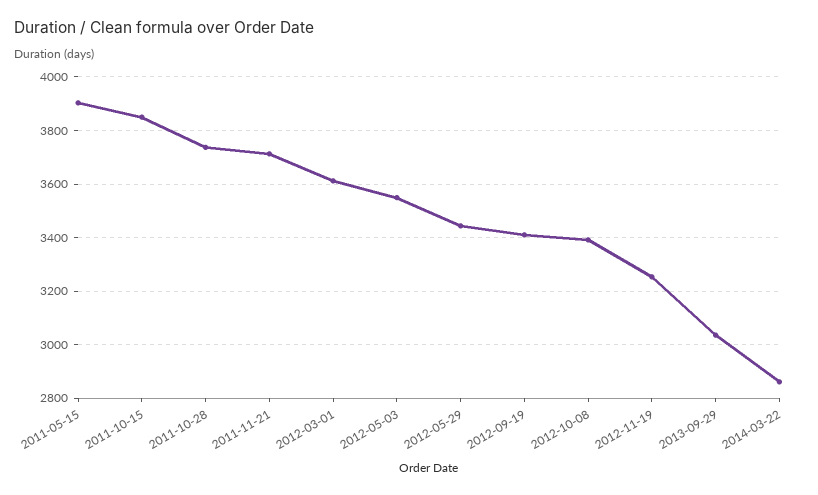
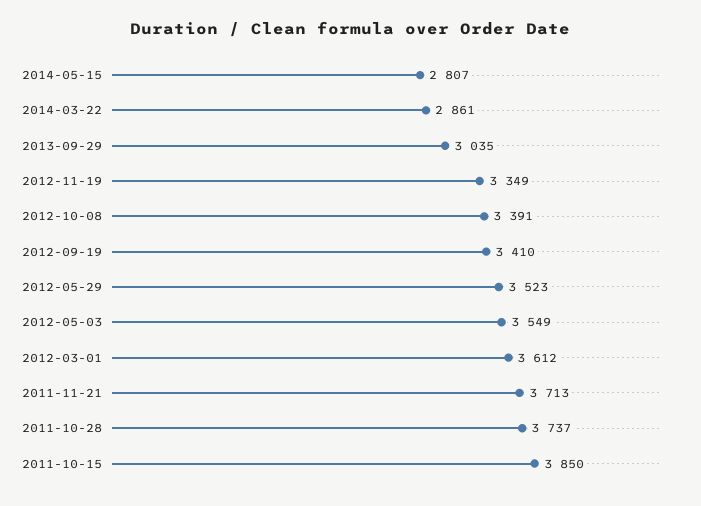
2011-05-15: 3900 -> none
2012-05-29: 3450 -> 3523
2012-11-19: 3250 -> 3349
2014-05-15: none -> 2807

